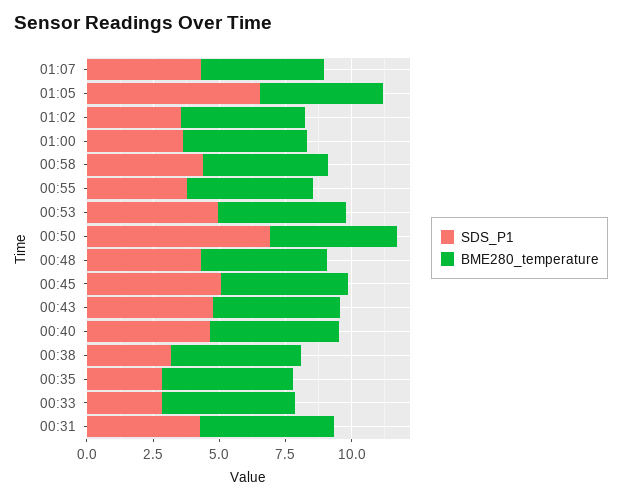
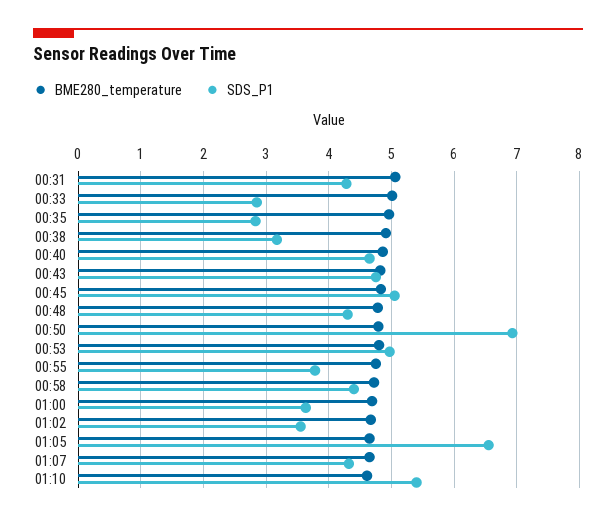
BME280_temperature, 01:10: none -> 4.6
SDS_P1, 01:10: none -> 5.4

